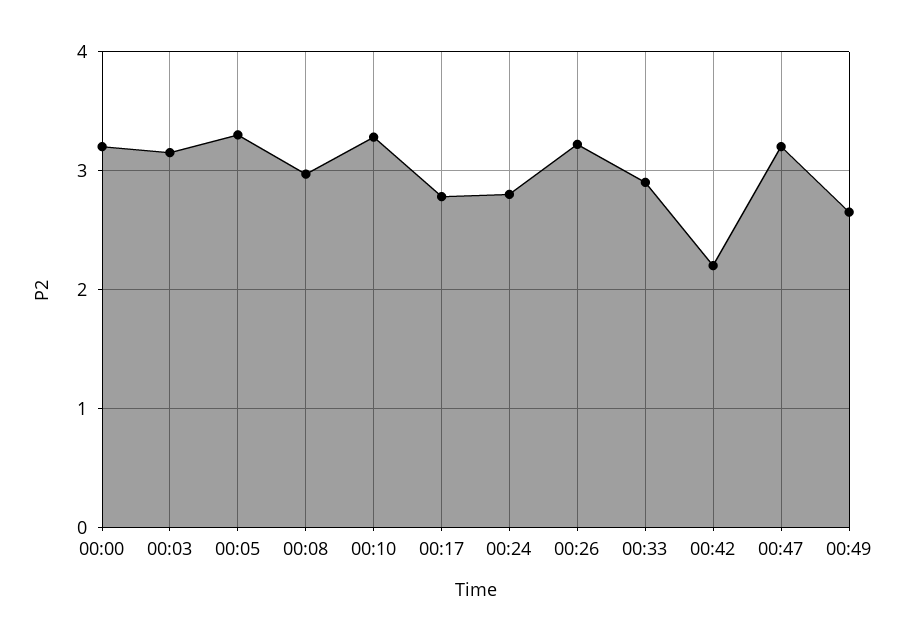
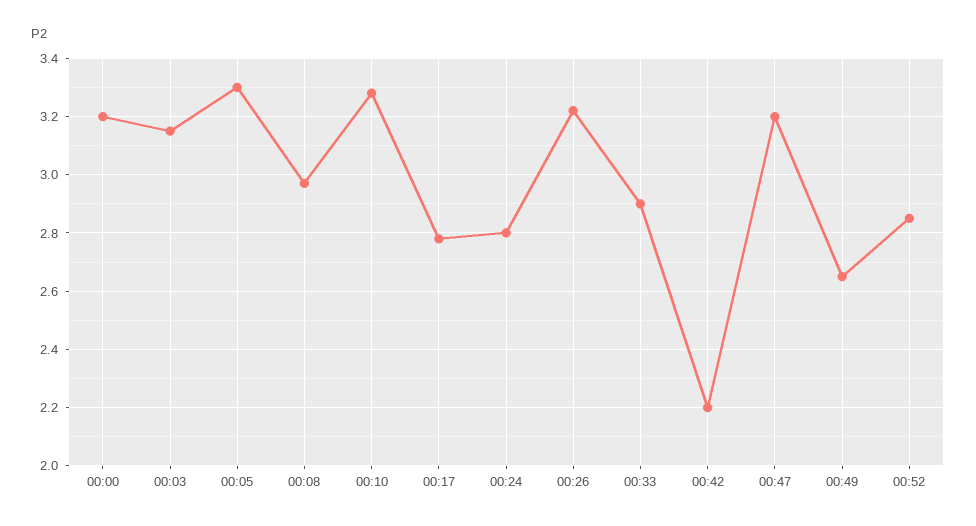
00:52: none -> 2.85

